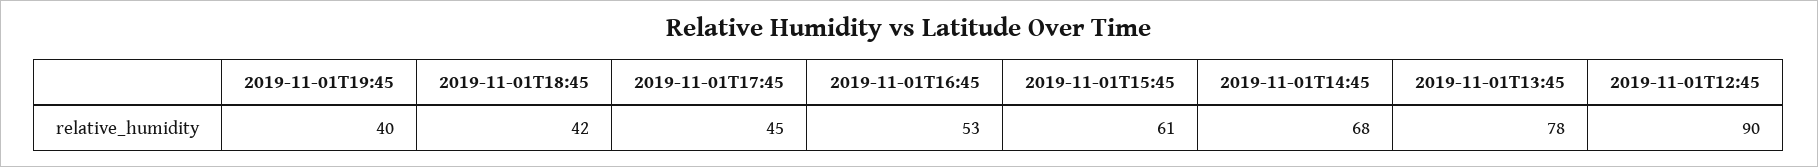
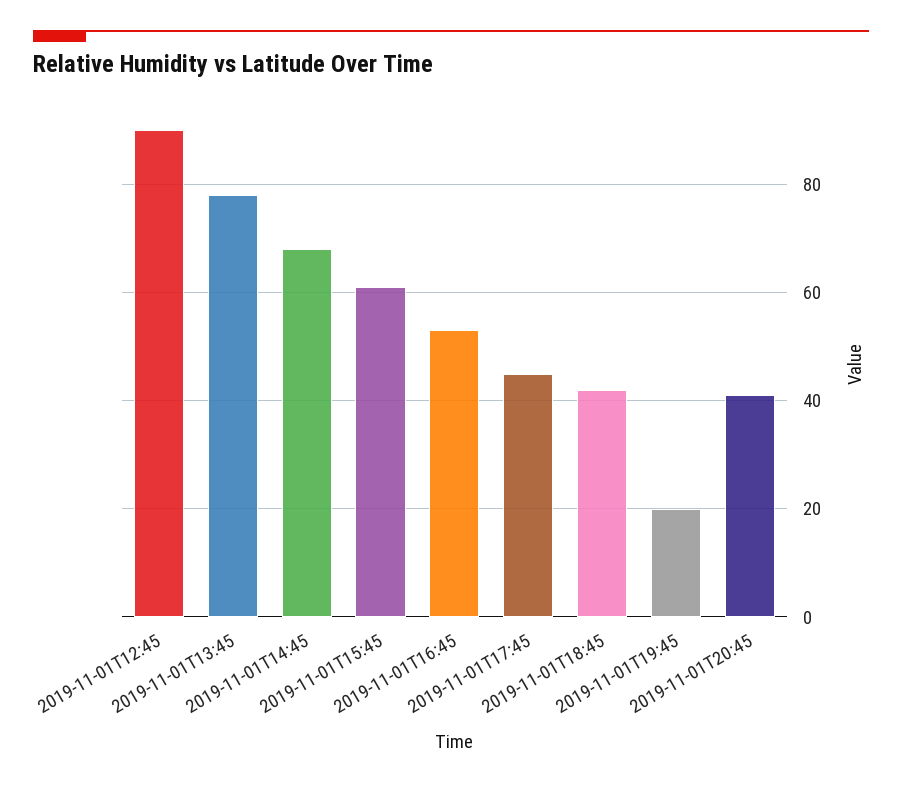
2019-11-01T19:45: 40 -> 20
2019-11-01T20:45: none -> 40

